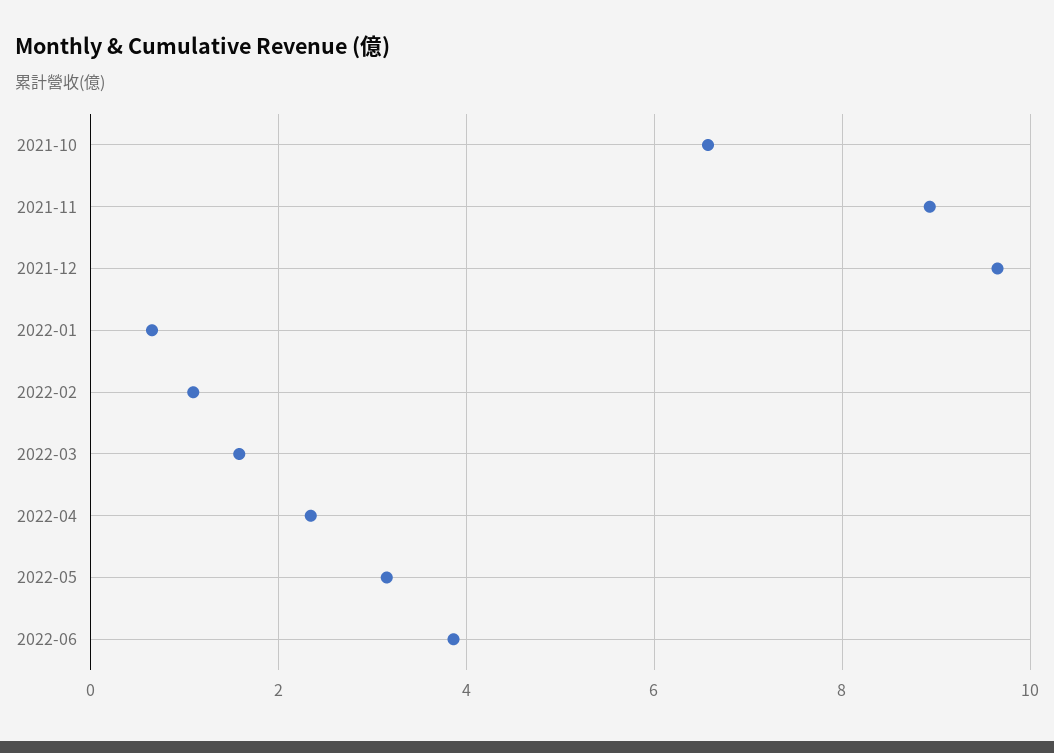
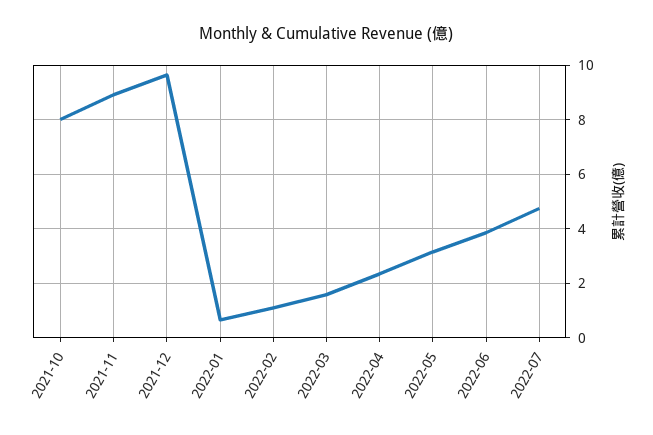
2021-10: 6.6 -> 8
2022-07: none -> 4.75

